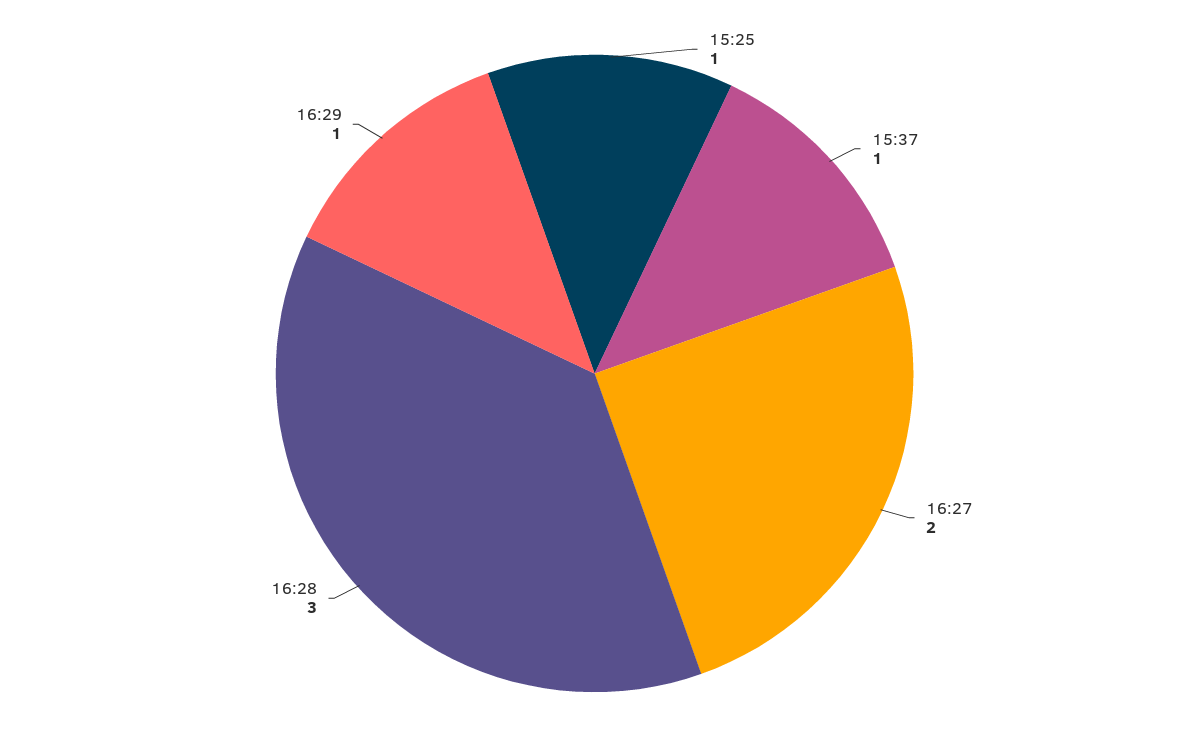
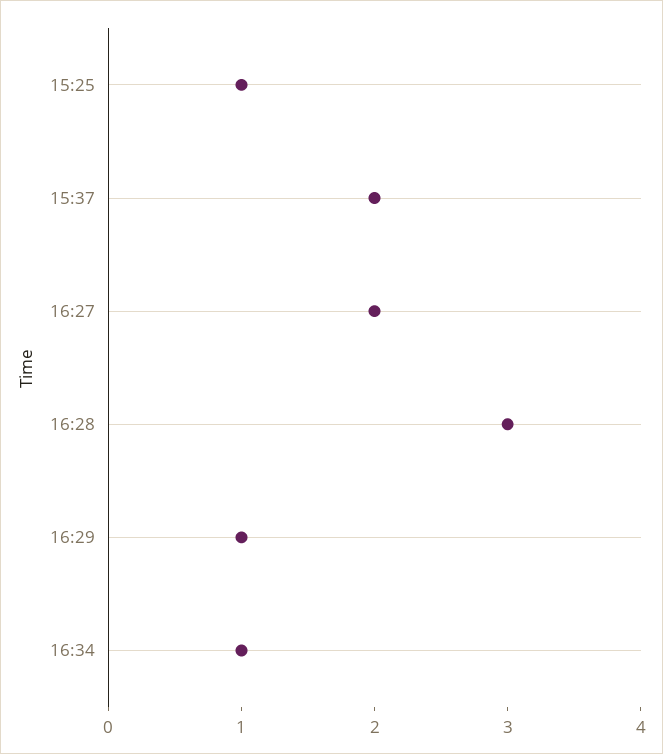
15:37: 1 -> 2
16:34: none -> 1

